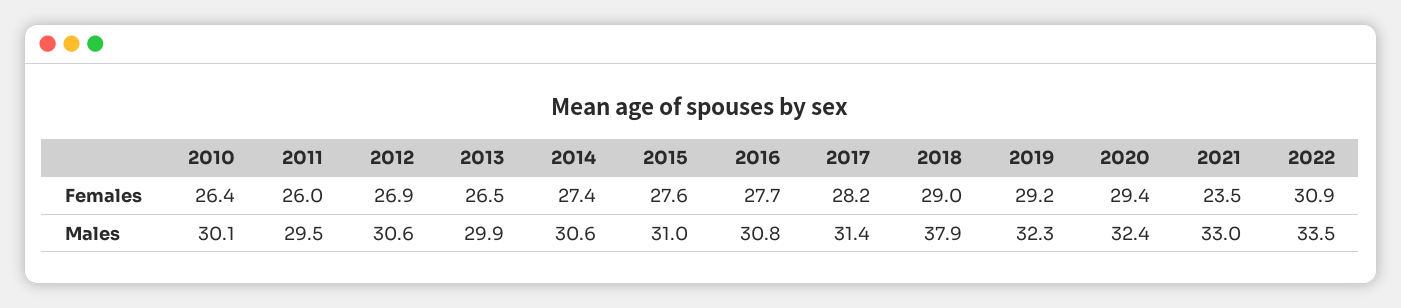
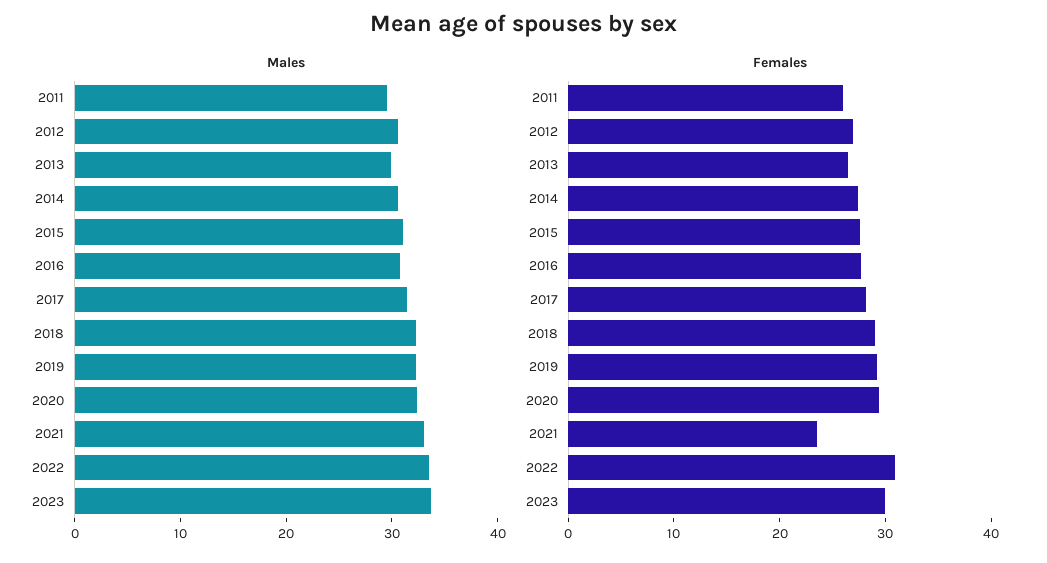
Females, 2010: 26.4 -> none
Males, 2010: 30.1 -> none
Males, 2018: 37.9 -> 32
Males, 2023: none -> 34
Females, 2023: none -> 30

